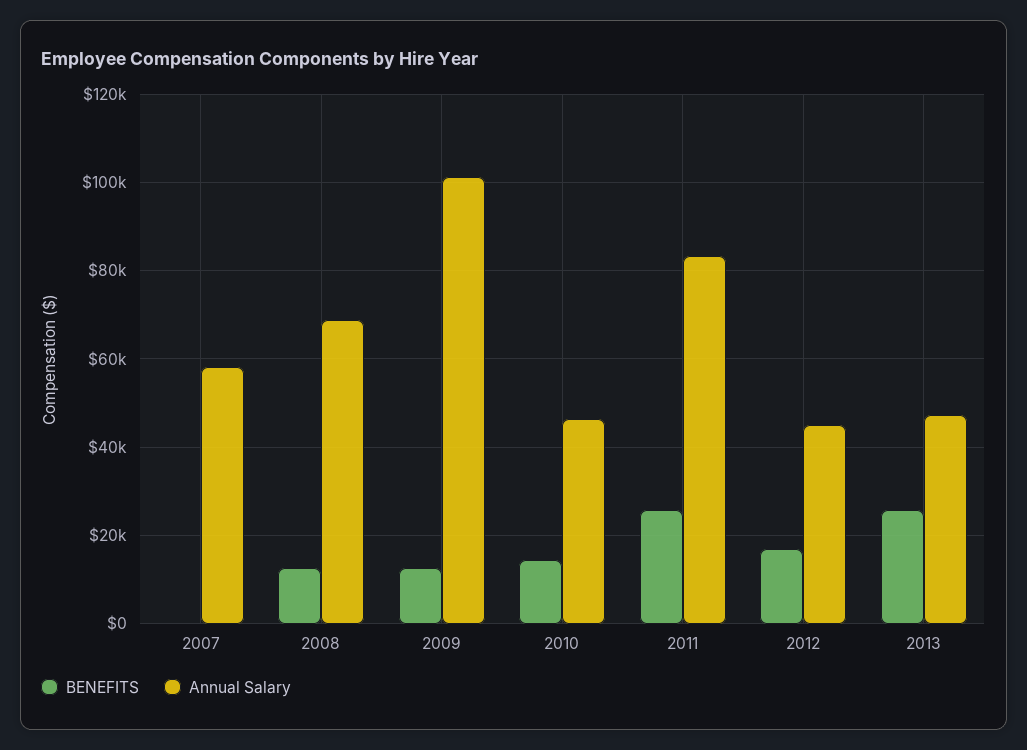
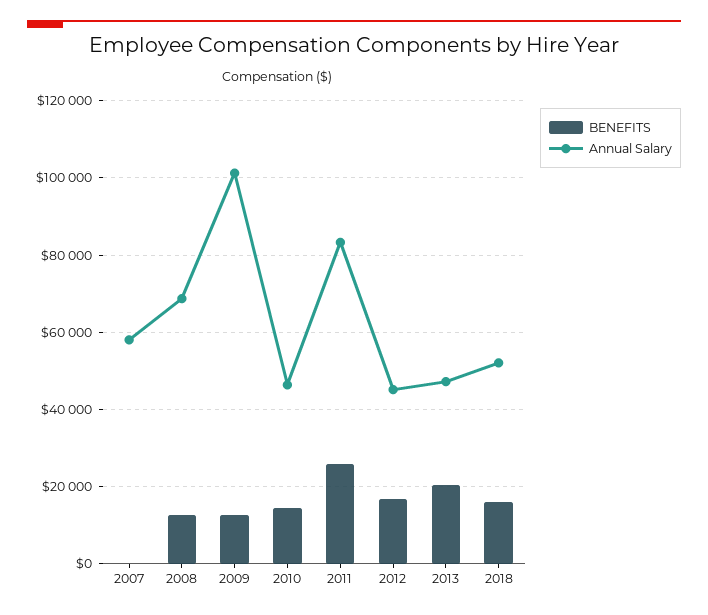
BENEFITS, 2013: 26000 -> 20000
BENEFITS, 2018: none -> 16000
Annual Salary, 2018: none -> 52000

